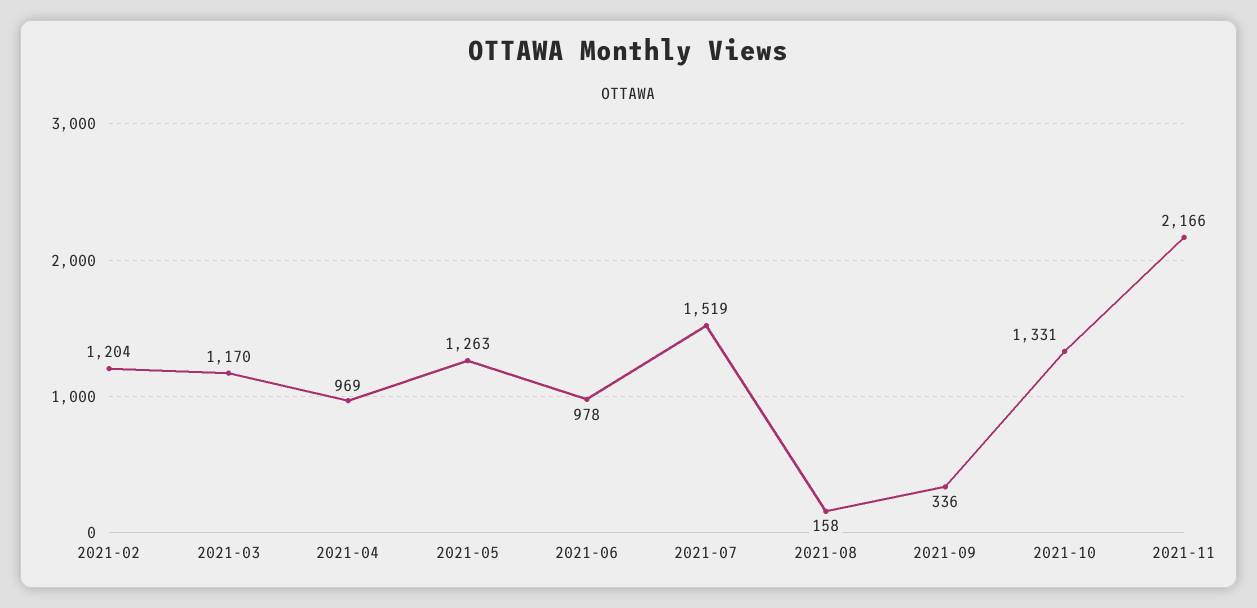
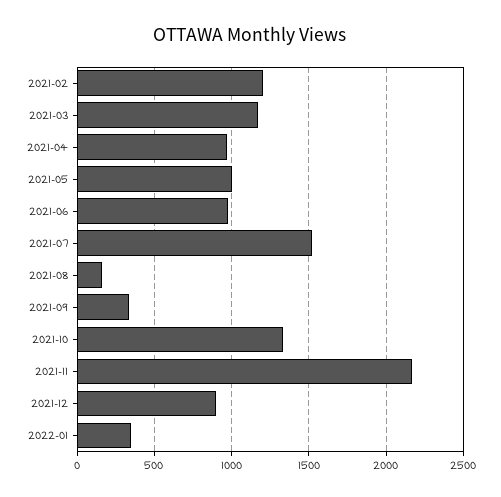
2021-05: 1263 -> 1000
2021-12: none -> 900
2022-01: none -> 350

